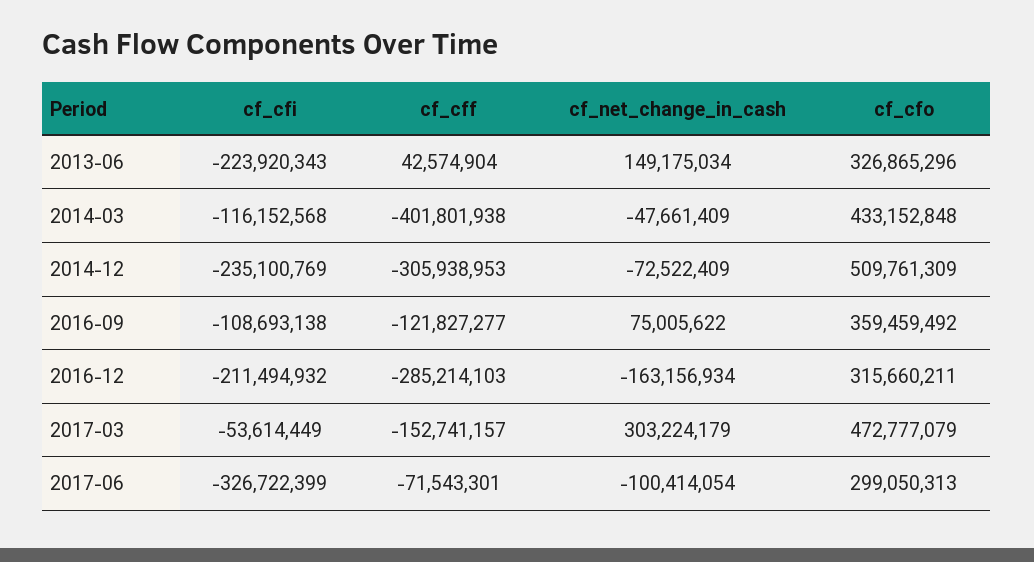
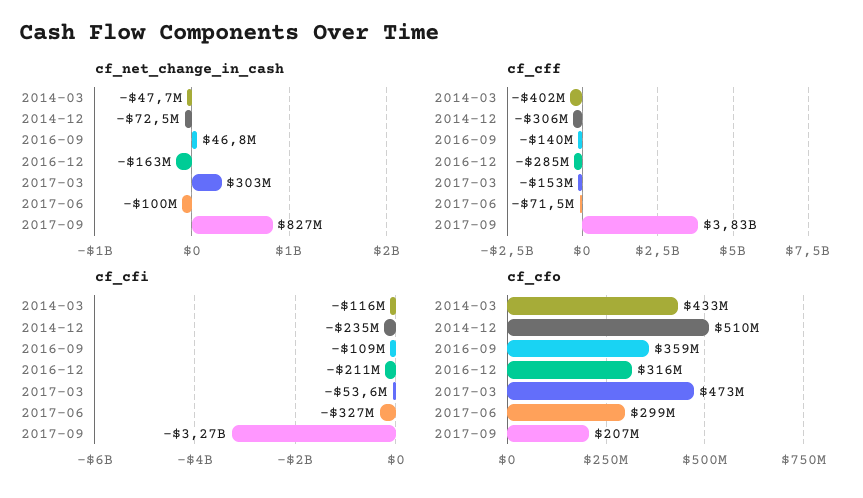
cf_cfi, 2013-06: -223920343 -> none
cf_cff, 2013-06: 42574904 -> none
cf_net_change_in_cash, 2013-06: 149175034 -> none
cf_cfo, 2013-06: 326865296 -> none
cf_cff, 2016-09: -121827277 -> -140000000
cf_net_change_in_cash, 2016-09: 75005622 -> 46800000
cf_net_change_in_cash, 2017-09: none -> 827000000
cf_cff, 2017-09: none -> 3830000000
cf_cfi, 2017-09: none -> -3270000000
cf_cfo, 2017-09: none -> 207000000

